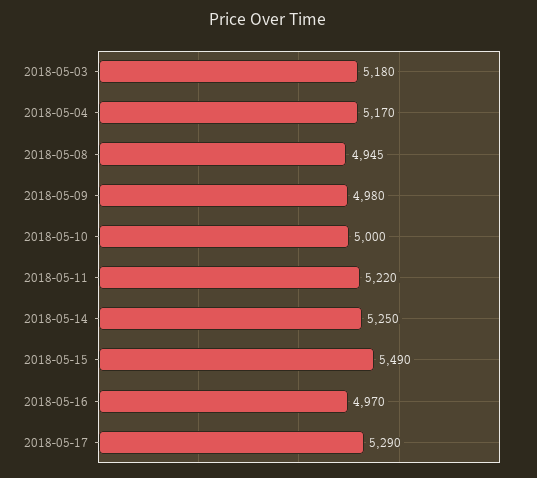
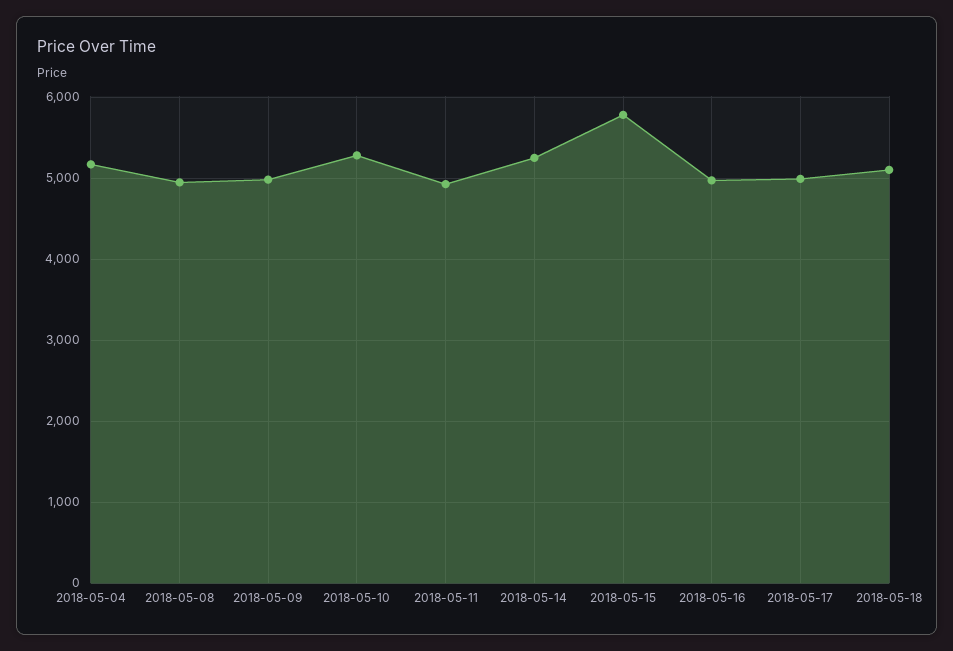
2018-05-03: 5180 -> none
2018-05-10: 5000 -> 5300
2018-05-11: 5220 -> 4900
2018-05-15: 5490 -> 5800
2018-05-17: 5290 -> 5000
2018-05-18: none -> 5100

